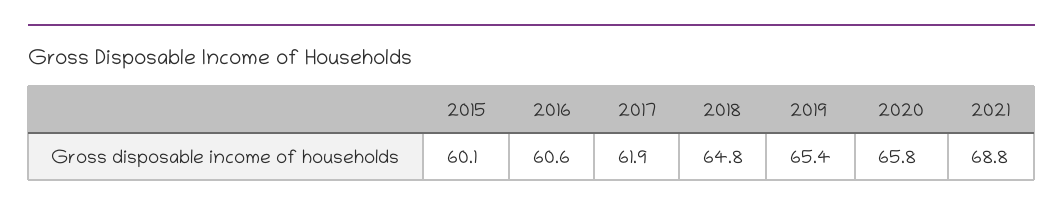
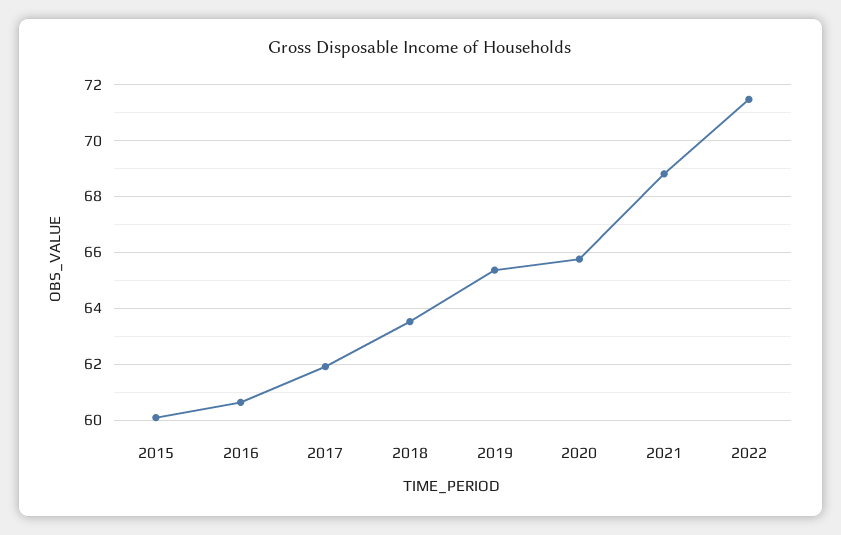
2018: 64.8 -> 63.5
2022: none -> 71.5

